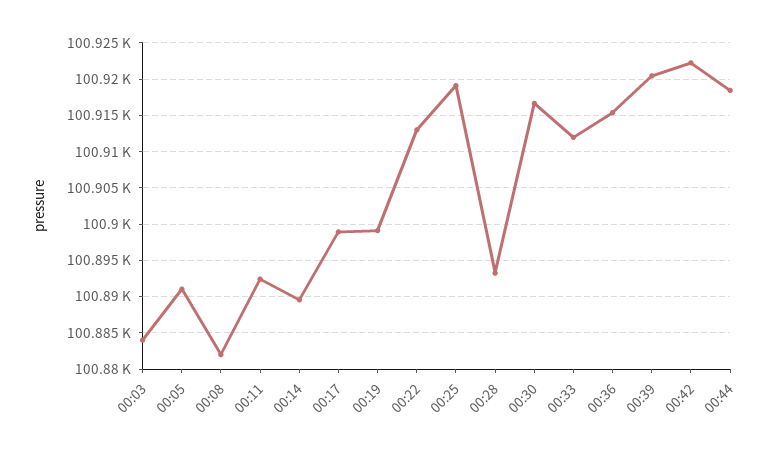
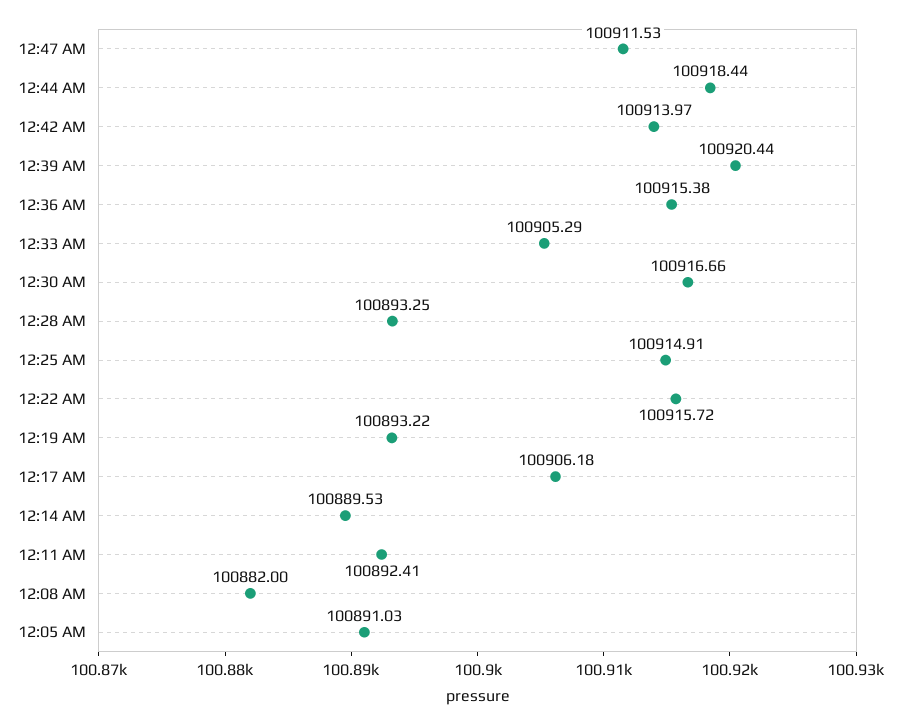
00:03: 100884 -> none
00:17: 100899 -> 100906.18
00:19: 100899 -> 100893.22
00:22: 100913 -> 100915.72
00:25: 100919 -> 100914.91
00:33: 100912 -> 100905.29
00:42: 100922 -> 100913.97
12:47 AM: none -> 100911.53

